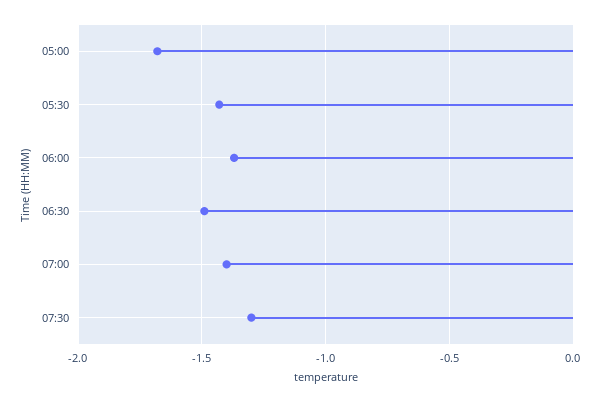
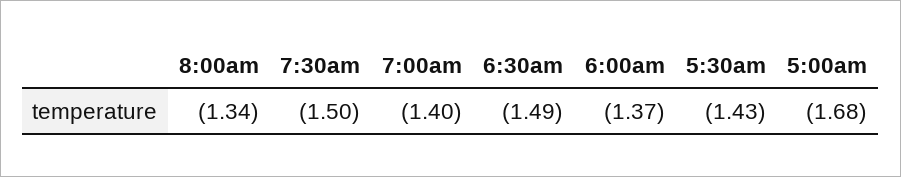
07:30: -1.3 -> -1.5
8:00am: none -> -1.34

